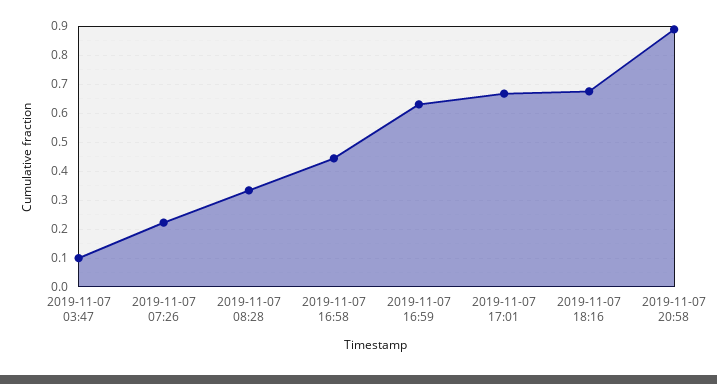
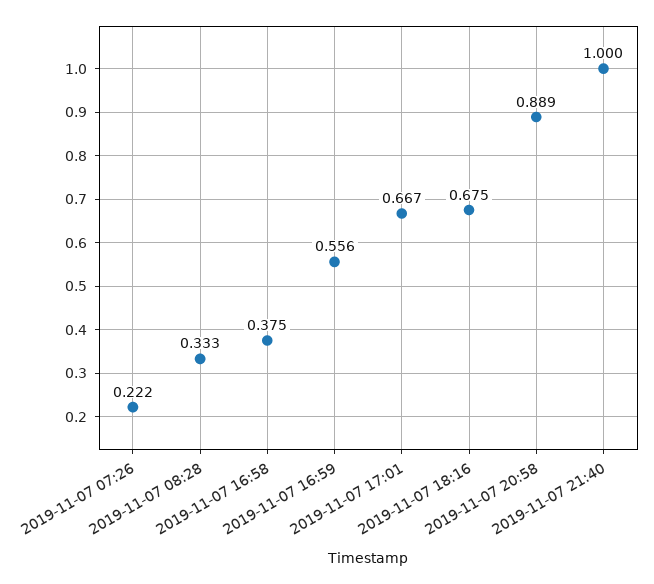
2019-11-07 03:47: 0.1 -> none
2019-11-07 16:58: 0.45 -> 0.375
2019-11-07 16:59: 0.625 -> 0.556
2019-11-07 21:40: none -> 1

